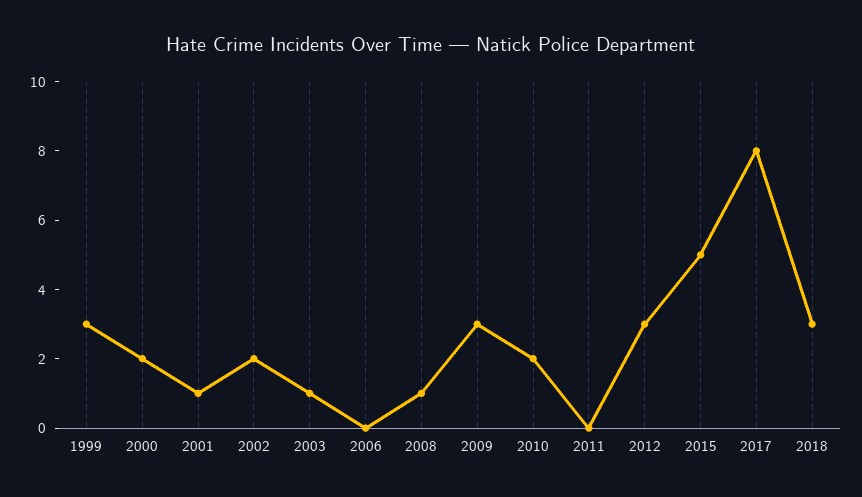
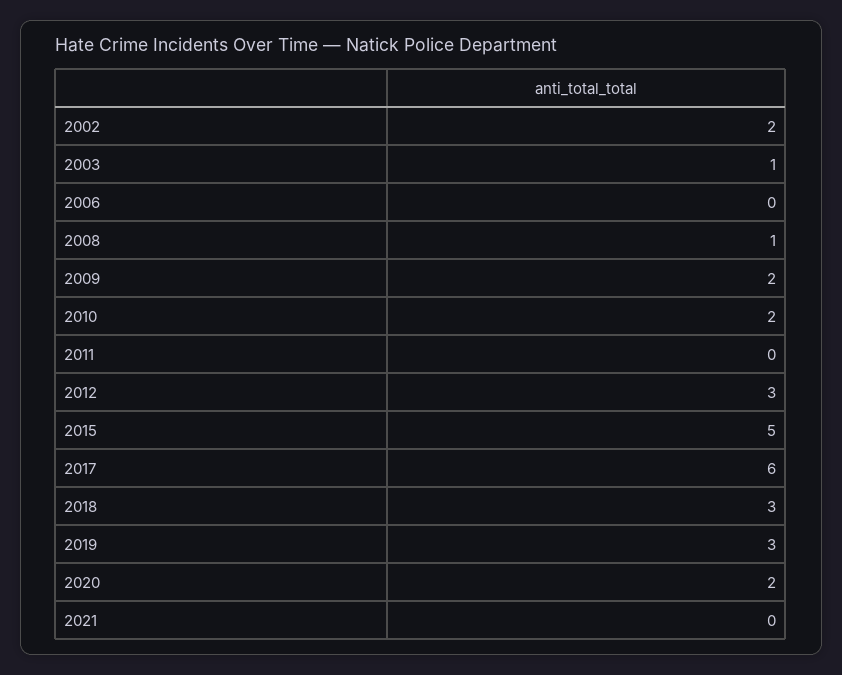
1999: 3 -> none
2000: 2 -> none
2001: 1 -> none
2009: 3 -> 2
2017: 8 -> 6
2019: none -> 3
2020: none -> 2
2021: none -> 0

